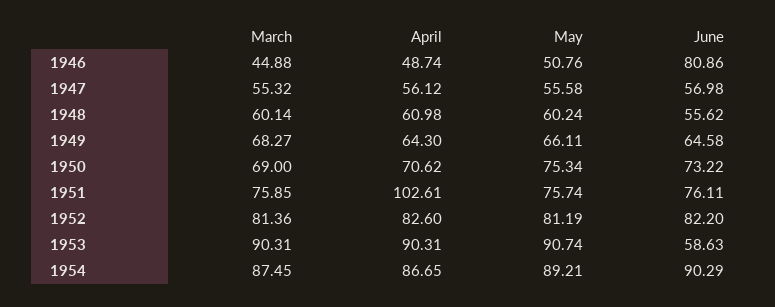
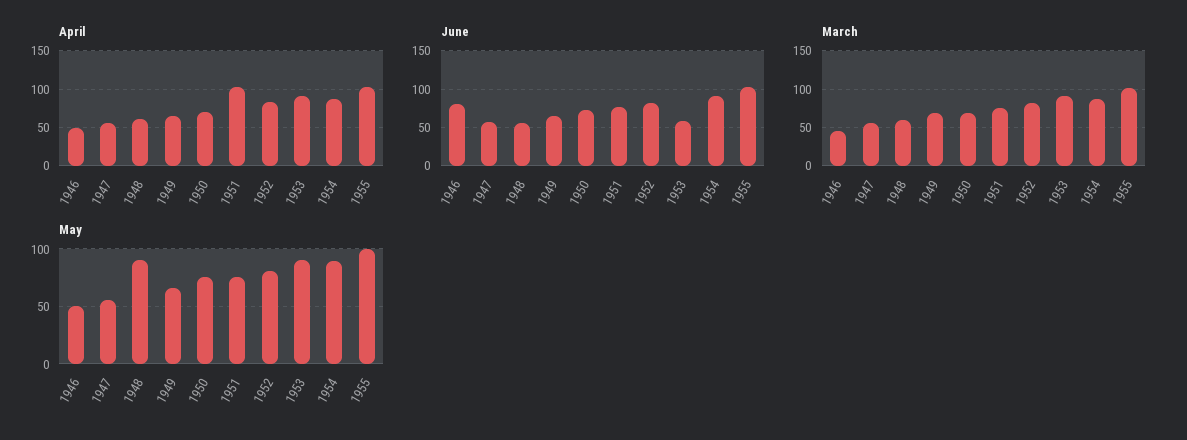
May, 1948: 60.24 -> 90
April, 1955: none -> 100
June, 1955: none -> 100
March, 1955: none -> 100
May, 1955: none -> 100

